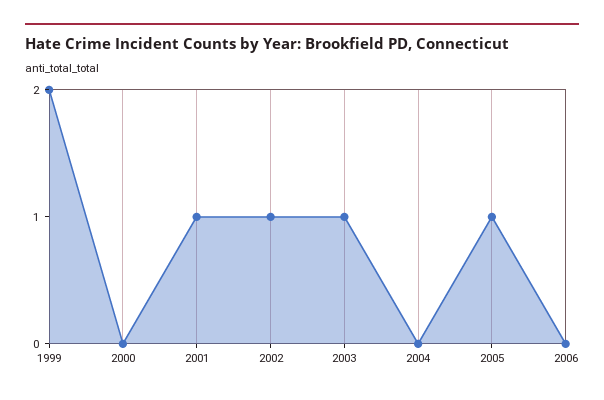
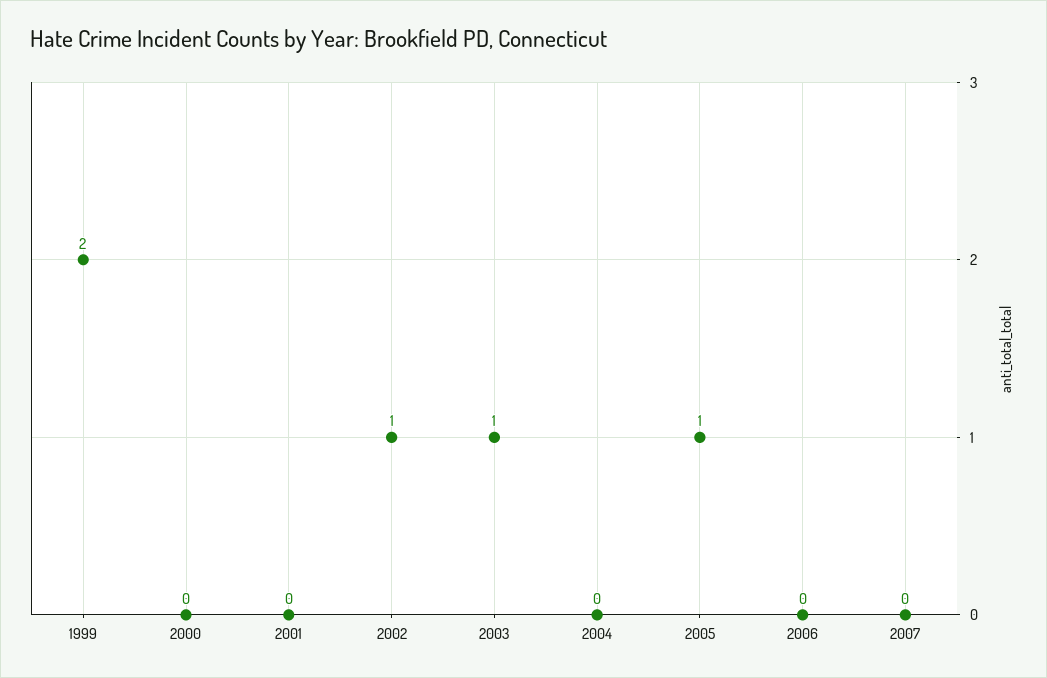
2001: 1 -> 0
2007: none -> 0

